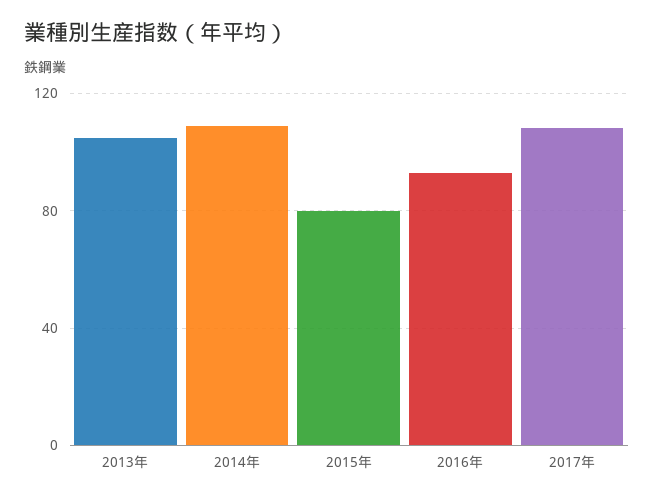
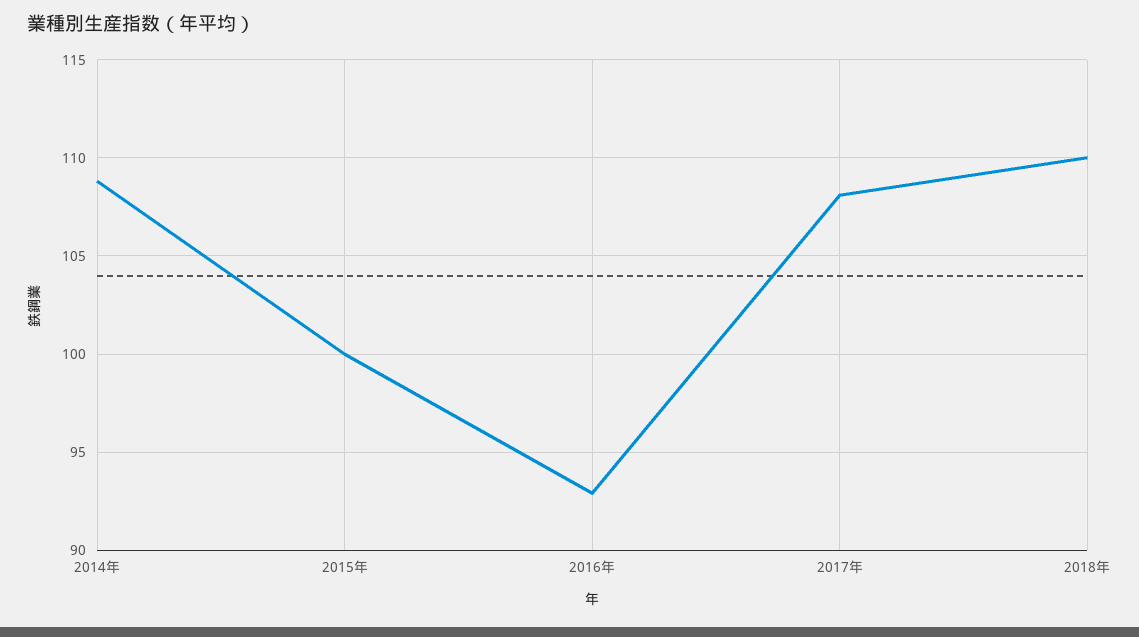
2013年: 105 -> none
2015年: 80 -> 100
2018年: none -> 110

